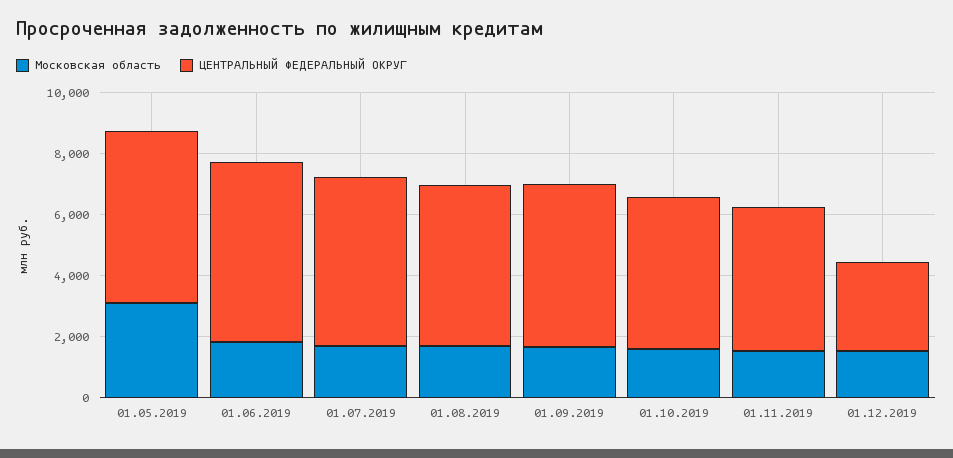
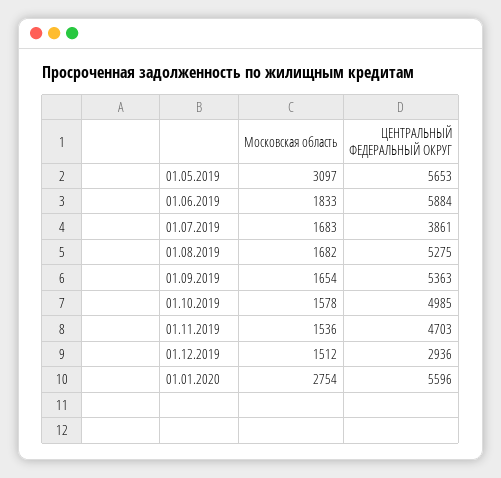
ЦЕНТРАЛЬНЫЙ ФЕДЕРАЛЬНЫЙ ОКРУГ, 01.07.2019: 5500 -> 3861
Московская область, 01.01.2020: none -> 2754
ЦЕНТРАЛЬНЫЙ ФЕДЕРАЛЬНЫЙ ОКРУГ, 01.01.2020: none -> 5596

